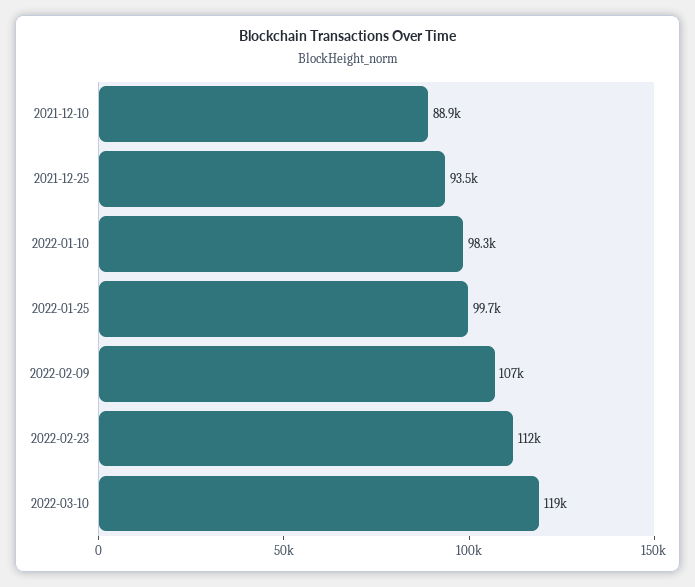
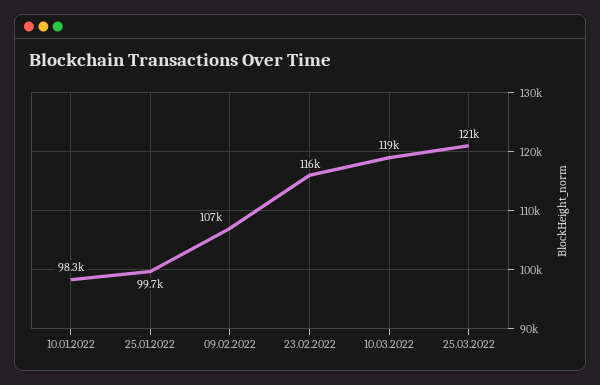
2021-12-10: 88900 -> none
2021-12-25: 93500 -> none
2022-02-23: 112000 -> 116000
25.03.2022: none -> 121000

